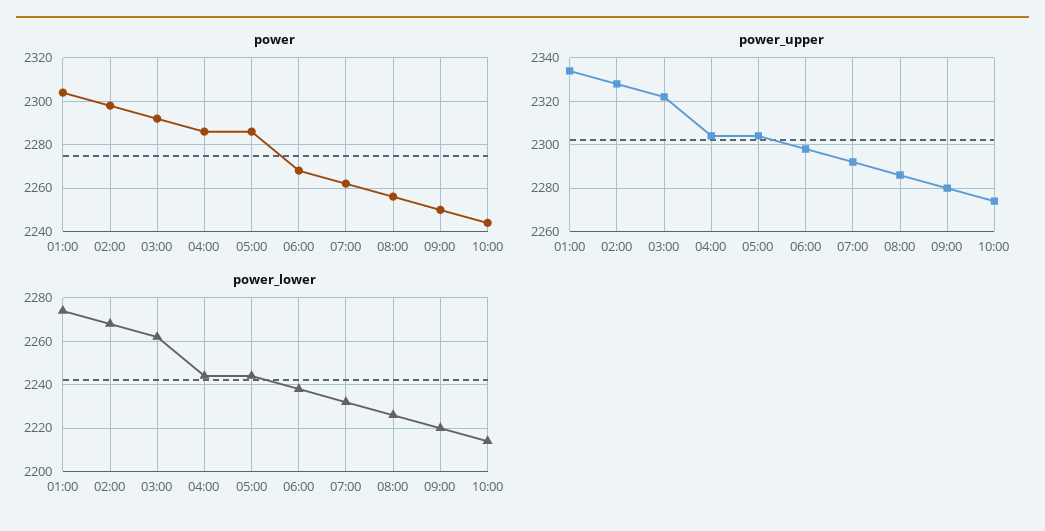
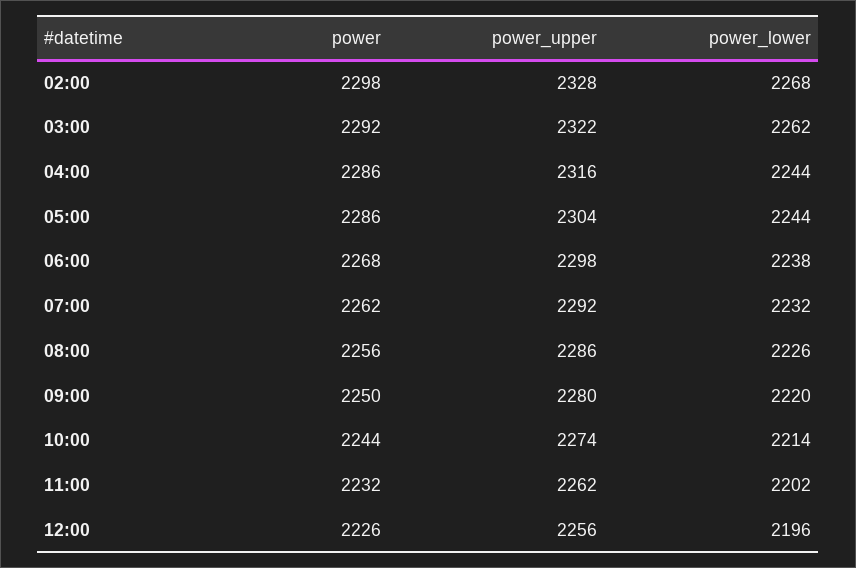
power, 01:00: 2305 -> none
power_upper, 01:00: 2335 -> none
power_upper, 04:00: 2305 -> 2316
power_lower, 01:00: 2275 -> none
power, 11:00: none -> 2232
power_upper, 11:00: none -> 2262
power_lower, 11:00: none -> 2202
power, 12:00: none -> 2226
power_upper, 12:00: none -> 2256
power_lower, 12:00: none -> 2196

